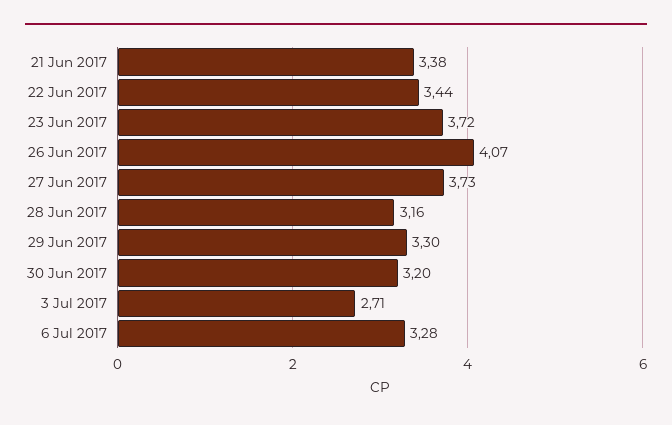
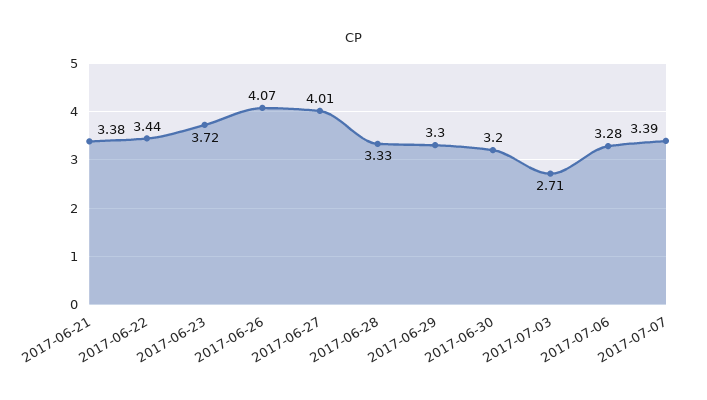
27 Jun 2017: 3.73 -> 4.01
28 Jun 2017: 3.16 -> 3.33
2017-07-07: none -> 3.39

